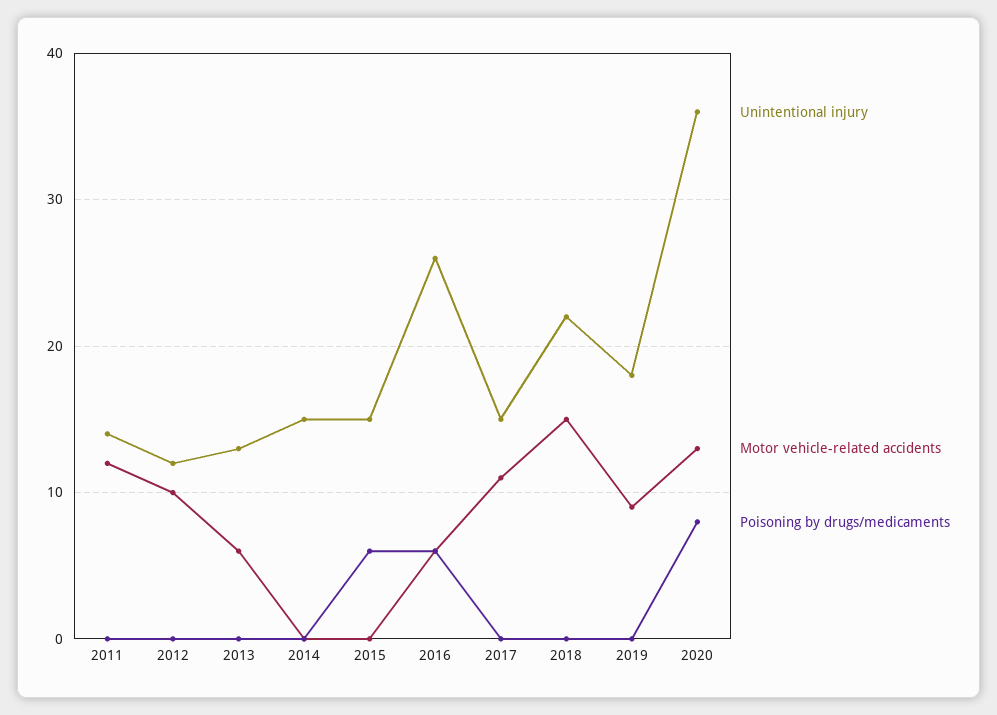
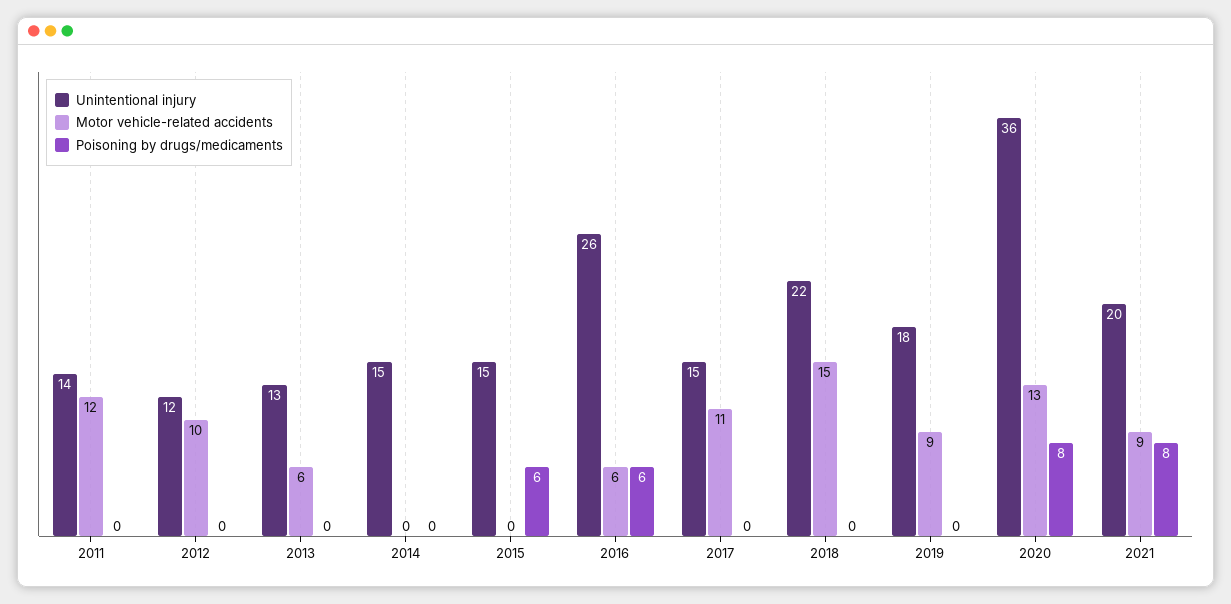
Unintentional injury, 2021: none -> 20
Motor vehicle-related accidents, 2021: none -> 9
Poisoning by drugs/medicaments, 2021: none -> 8

